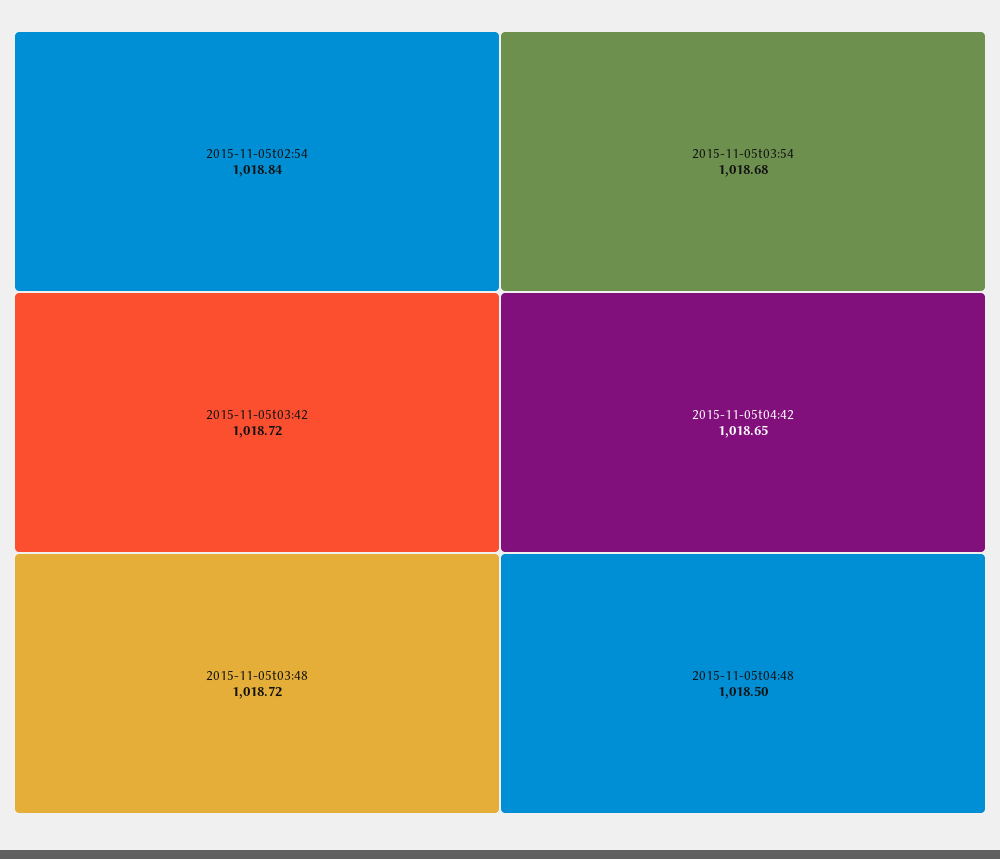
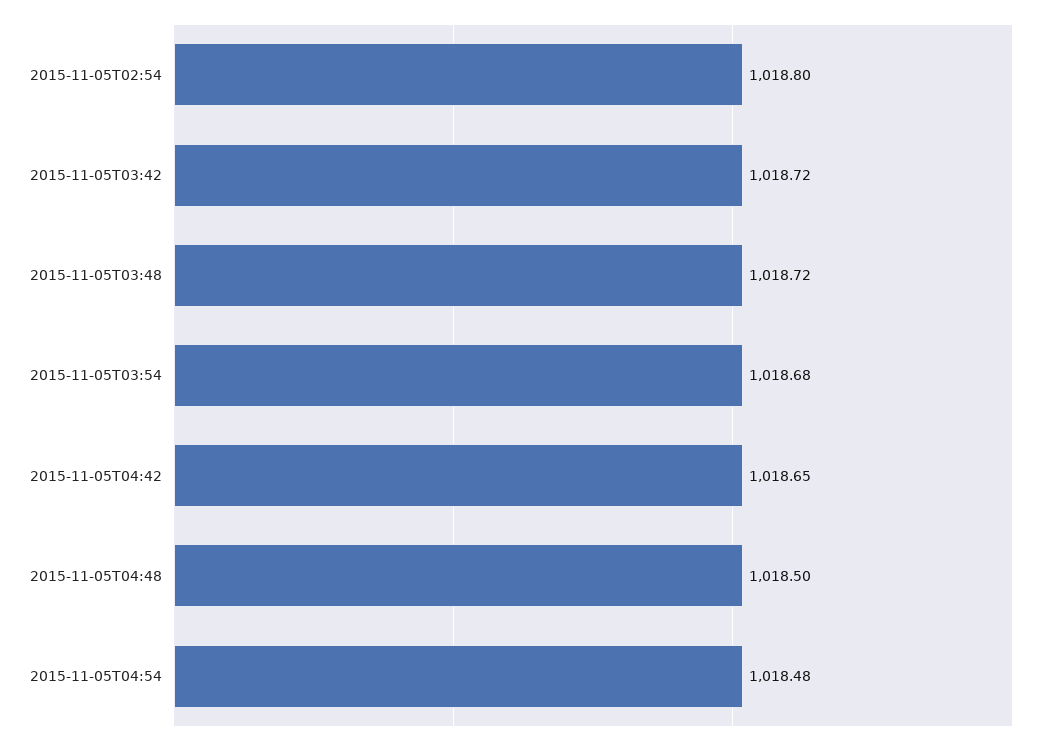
2015-11-05t02:54: 1018.84 -> 1018.8
2015-11-05T04:54: none -> 1018.48

